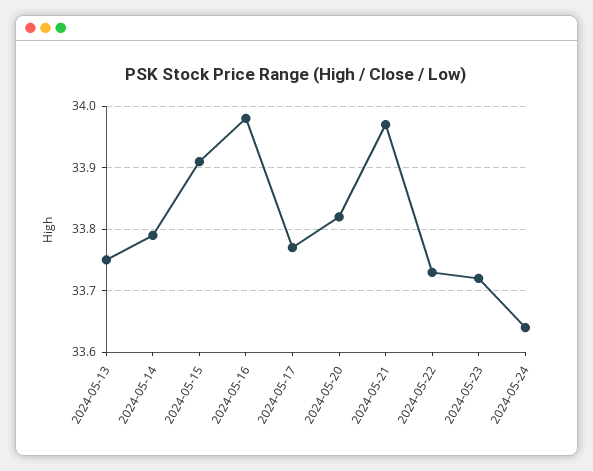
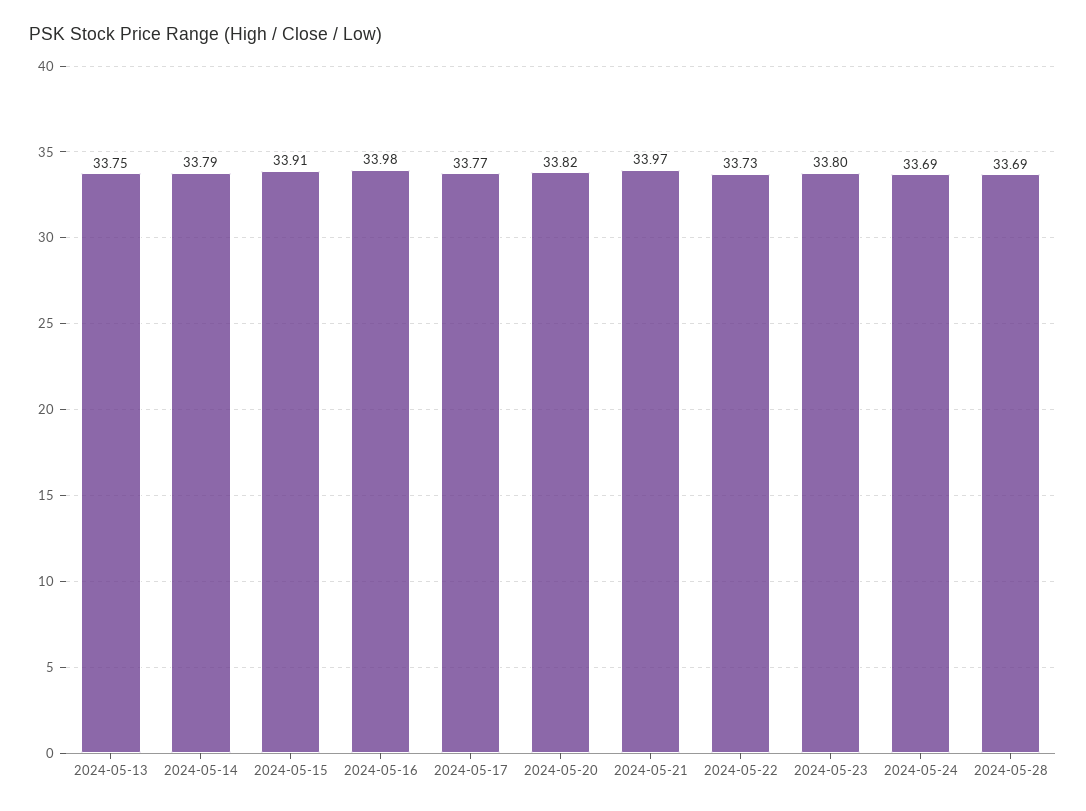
2024-05-23: 33.72 -> 33.8
2024-05-24: 33.64 -> 33.69
2024-05-28: none -> 33.69

